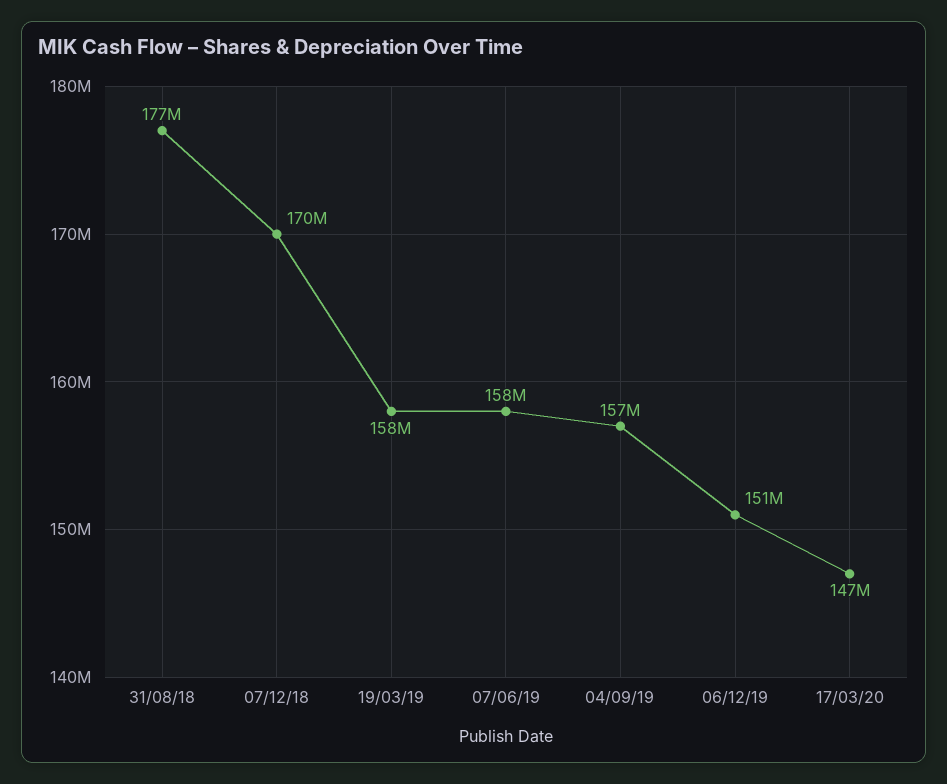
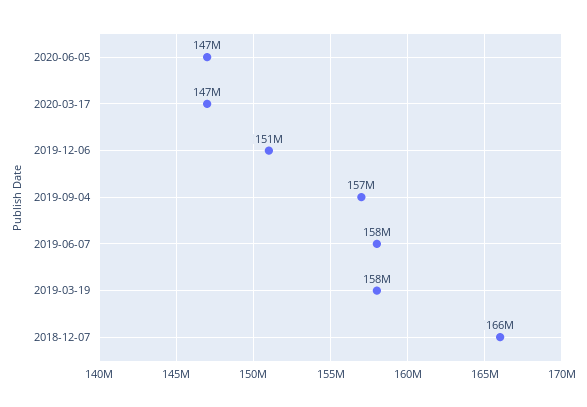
31/08/18: 177000000 -> none
07/12/18: 170000000 -> 166000000
2020-06-05: none -> 147000000

